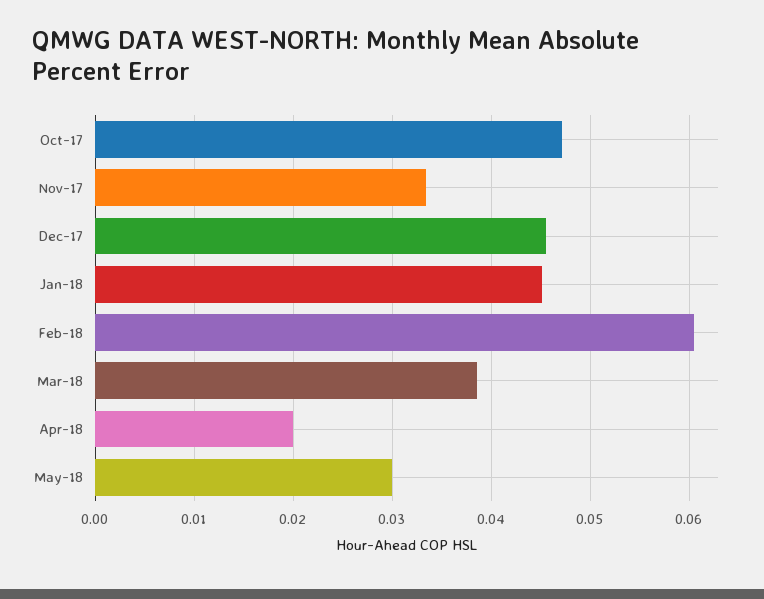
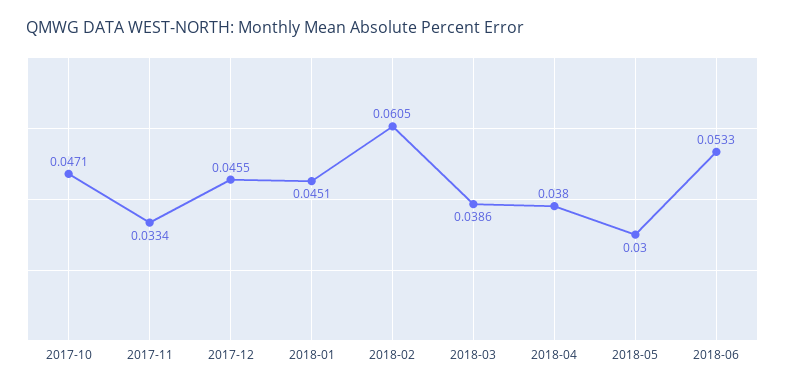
Apr-18: 0.02 -> 0.038
2018-06: none -> 0.0533

